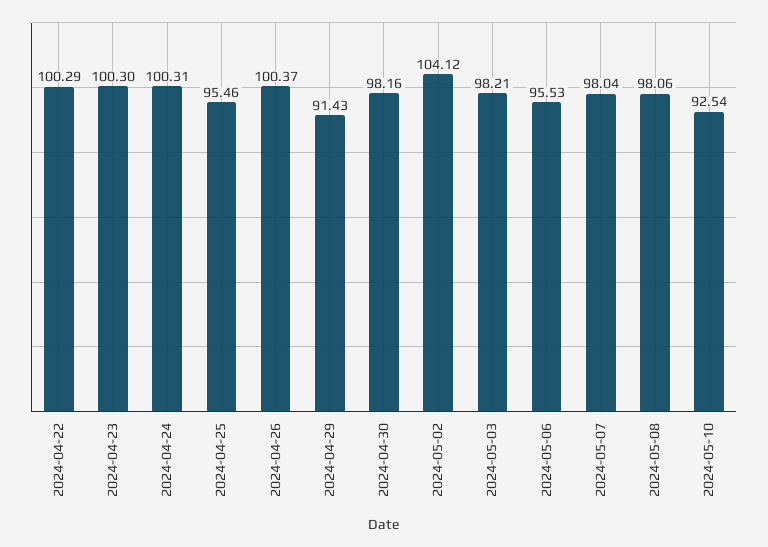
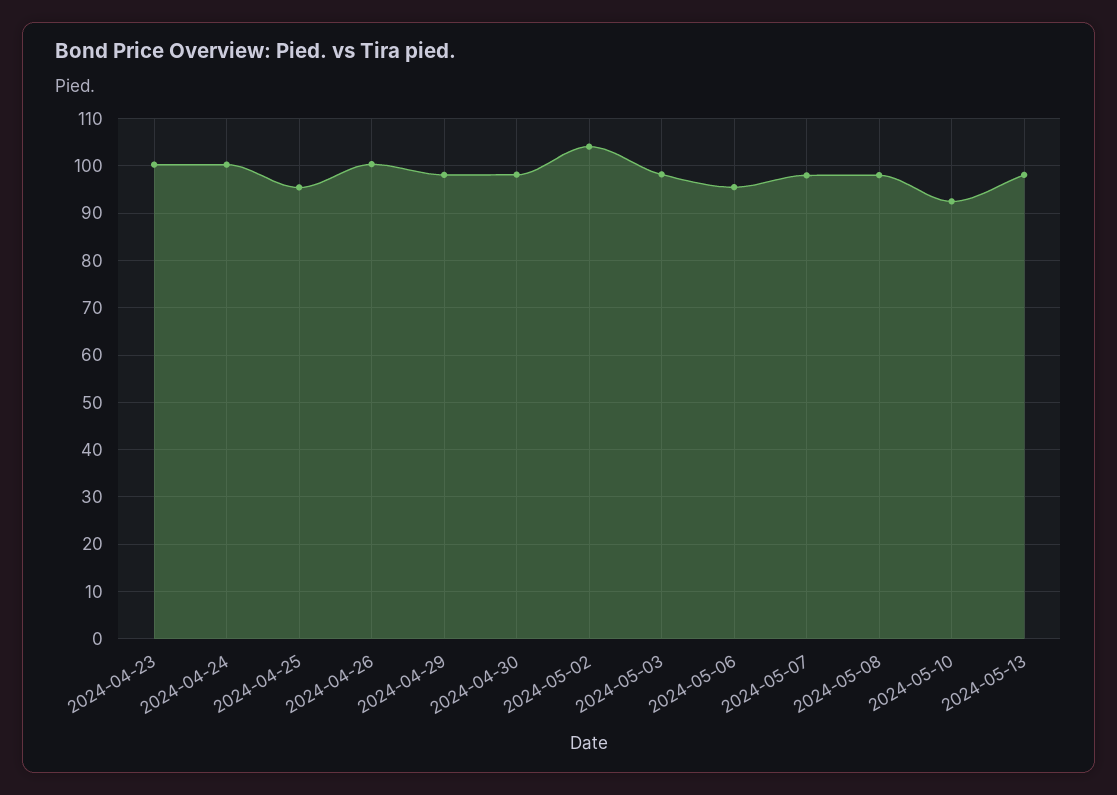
2024-04-22: 100.29 -> none
2024-04-29: 91.43 -> 98
2024-05-13: none -> 98

